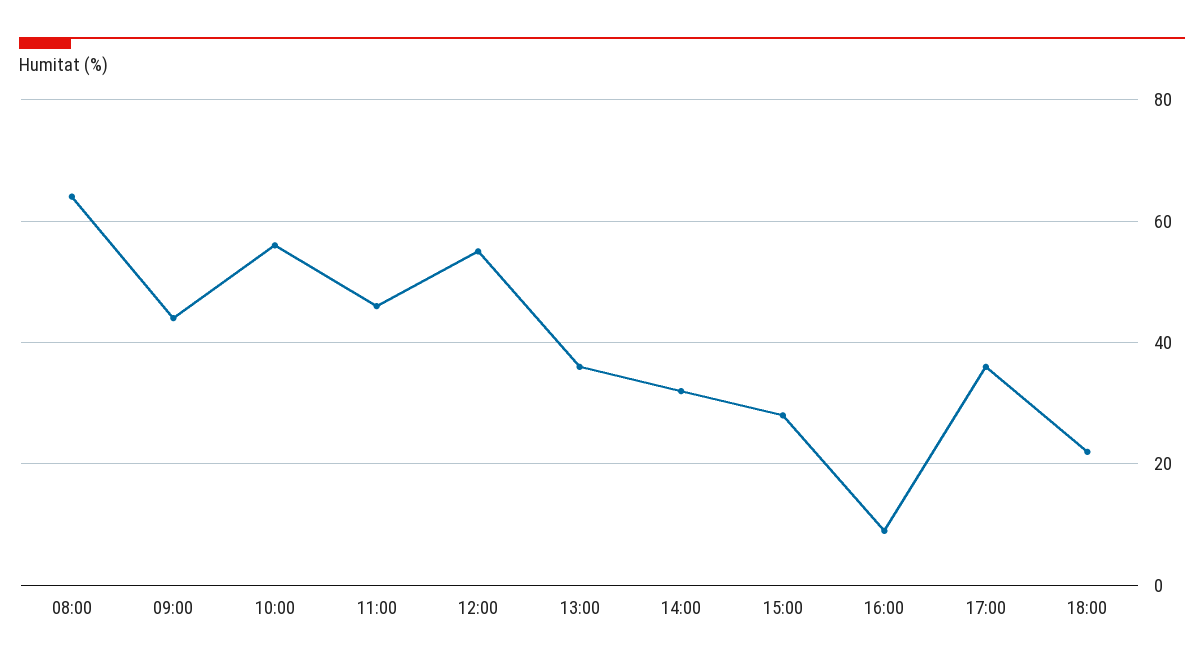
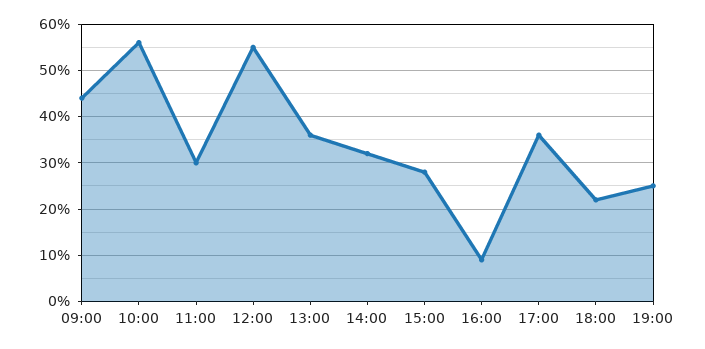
08:00: 65 -> none
11:00: 45 -> 30
19:00: none -> 25

